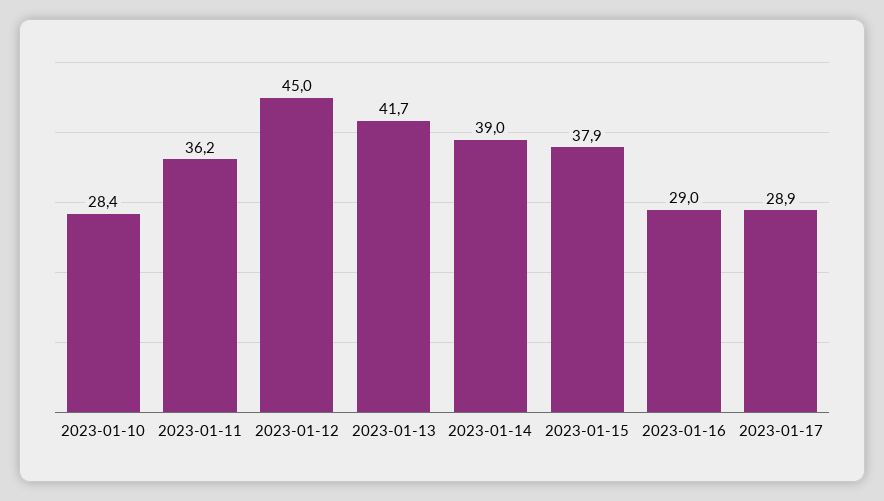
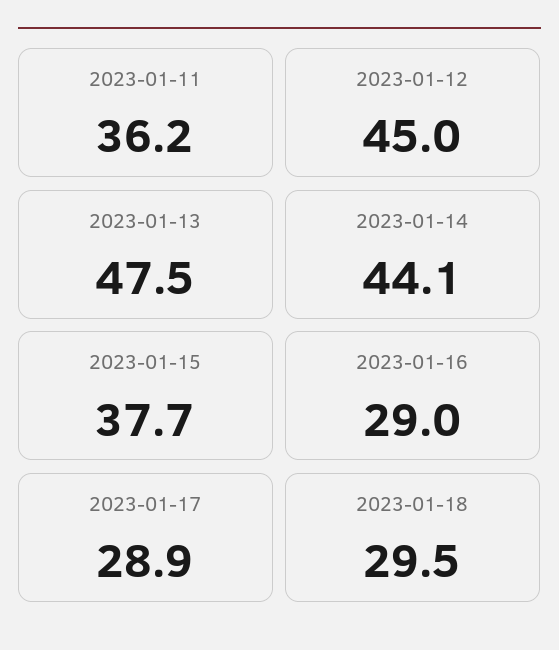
2023-01-10: 28.4 -> none
2023-01-13: 41.7 -> 47.5
2023-01-14: 39 -> 44.1
2023-01-15: 37.9 -> 37.7
2023-01-18: none -> 29.5

